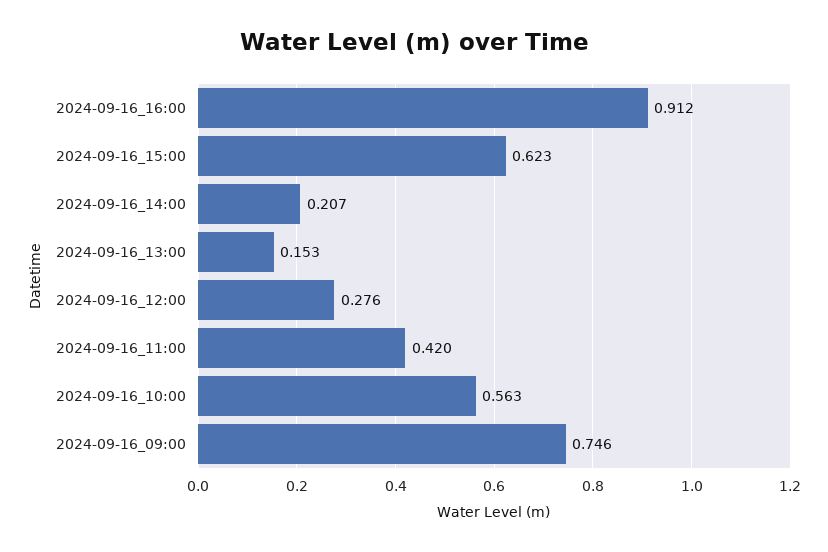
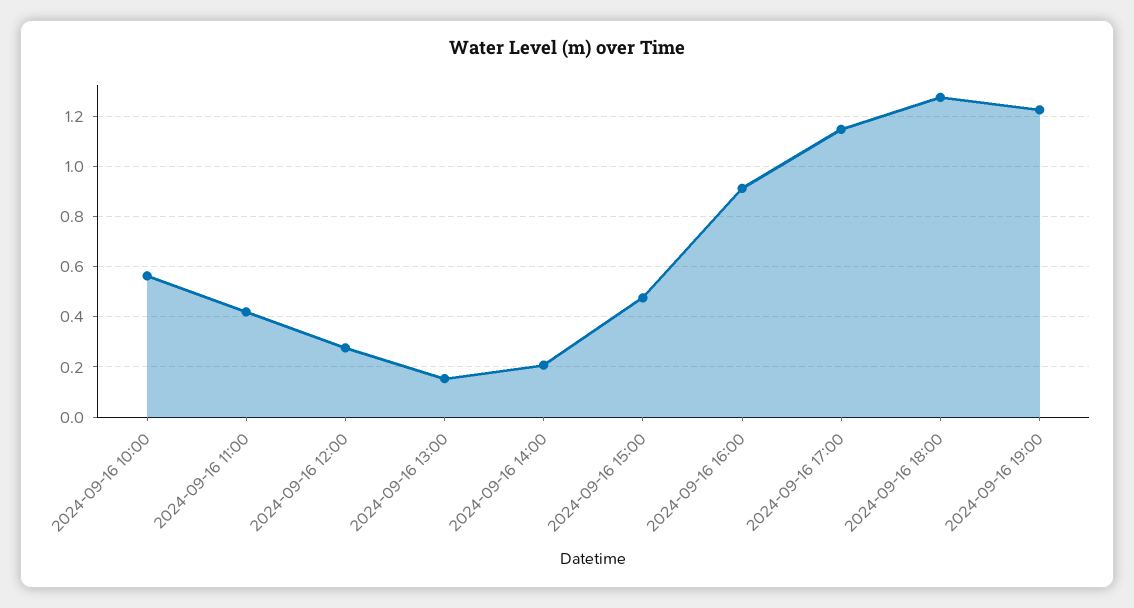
2024-09-16_15:00: 0.623 -> 0.475
2024-09-16_09:00: 0.746 -> none
2024-09-16 17:00: none -> 1.15
2024-09-16 18:00: none -> 1.275
2024-09-16 19:00: none -> 1.225

